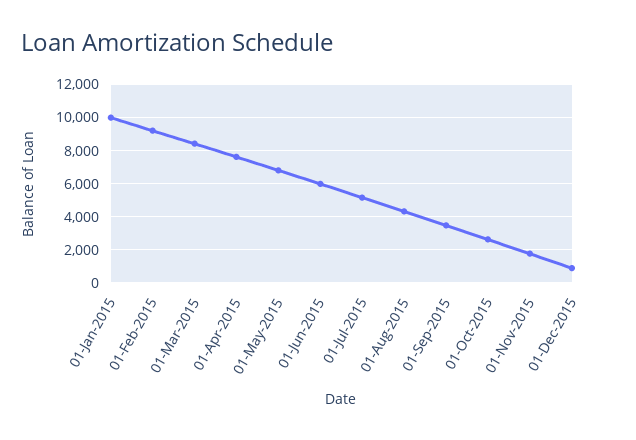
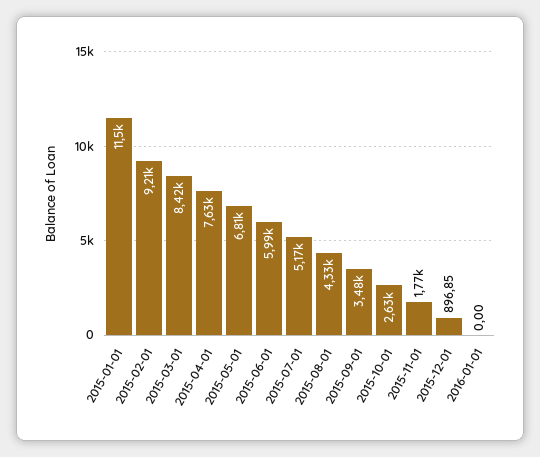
01-Jan-2015: 10000 -> 11500
2016-01-01: none -> 0

